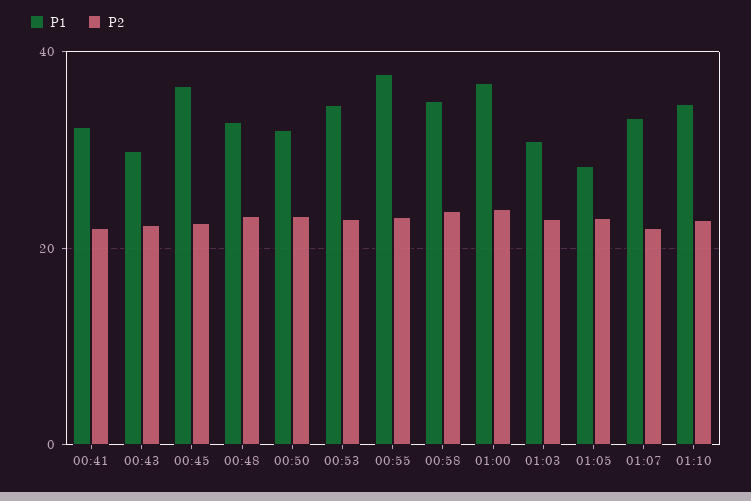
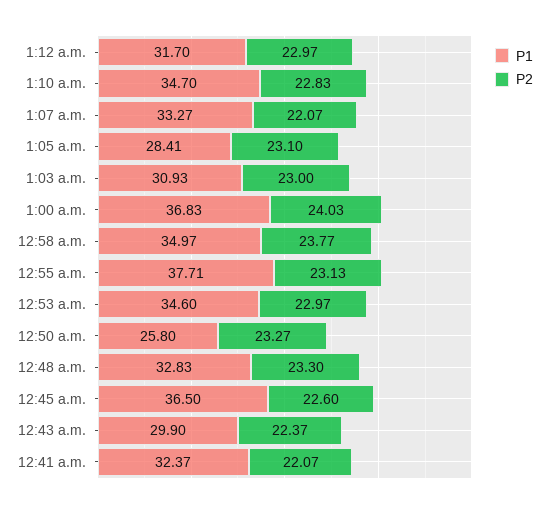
P1, 00:50: 32 -> 25.8
P1, 1:12 a.m.: none -> 31.7
P2, 1:12 a.m.: none -> 22.97

